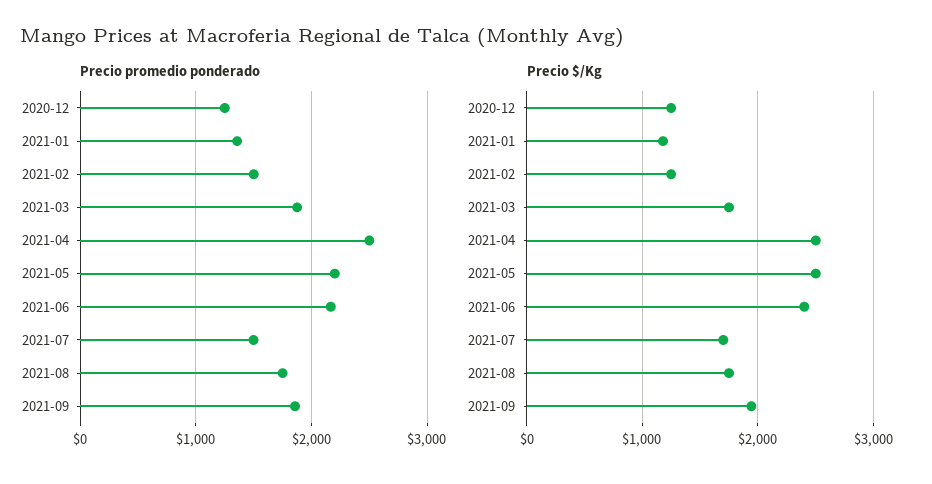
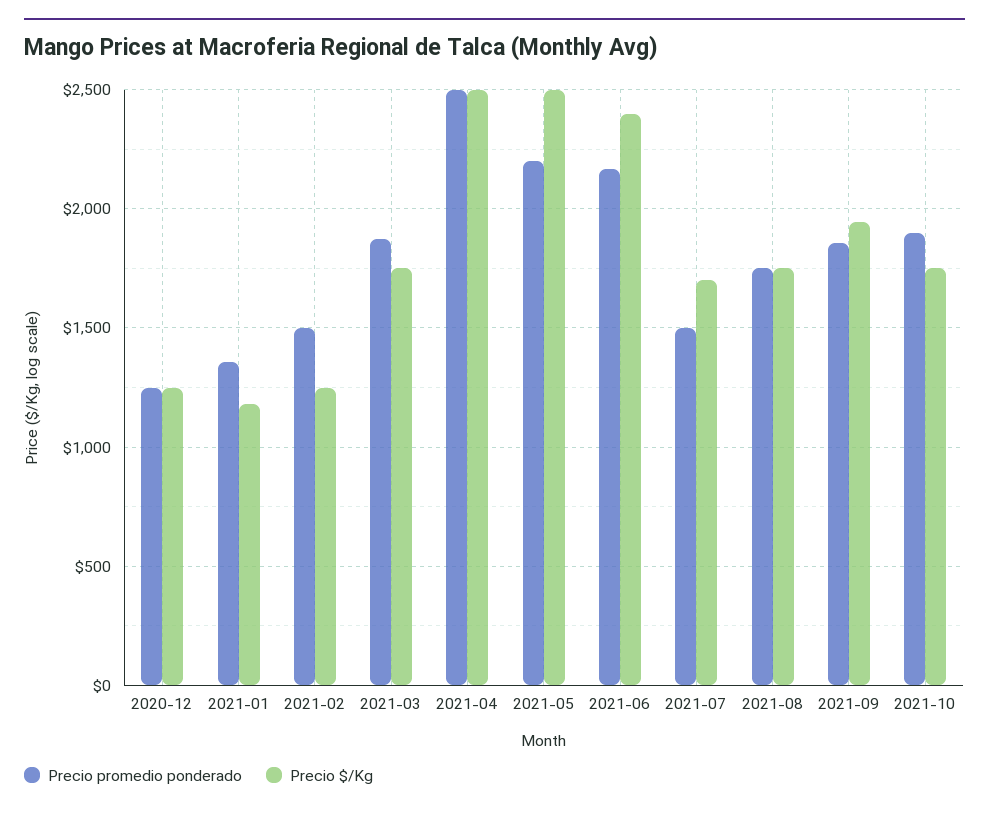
Precio promedio ponderado, 2021-10: none -> 1900
Precio $/Kg, 2021-10: none -> 1750

